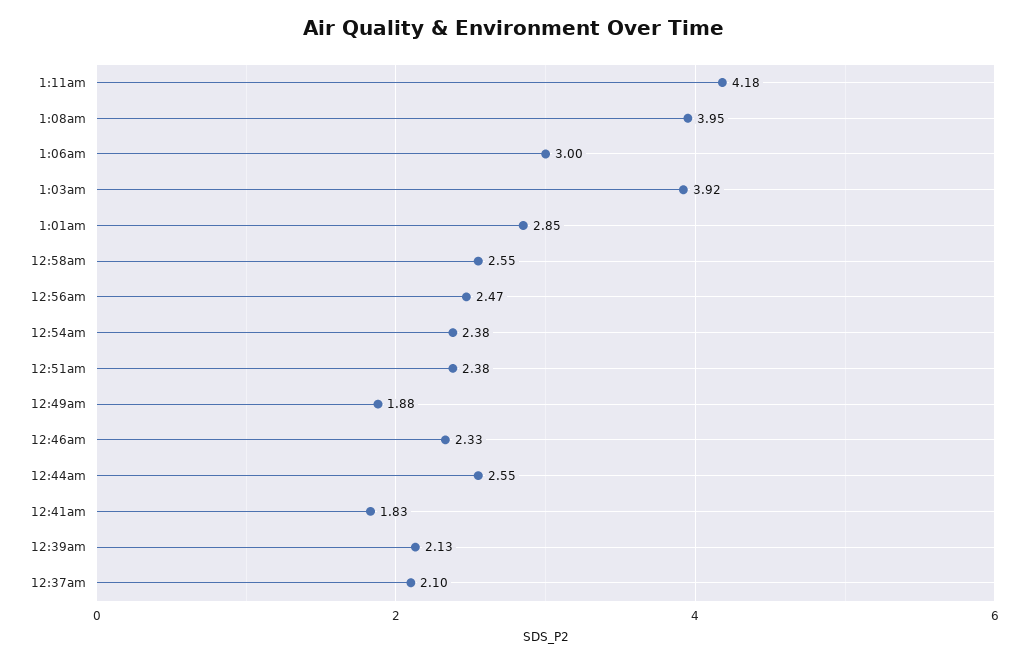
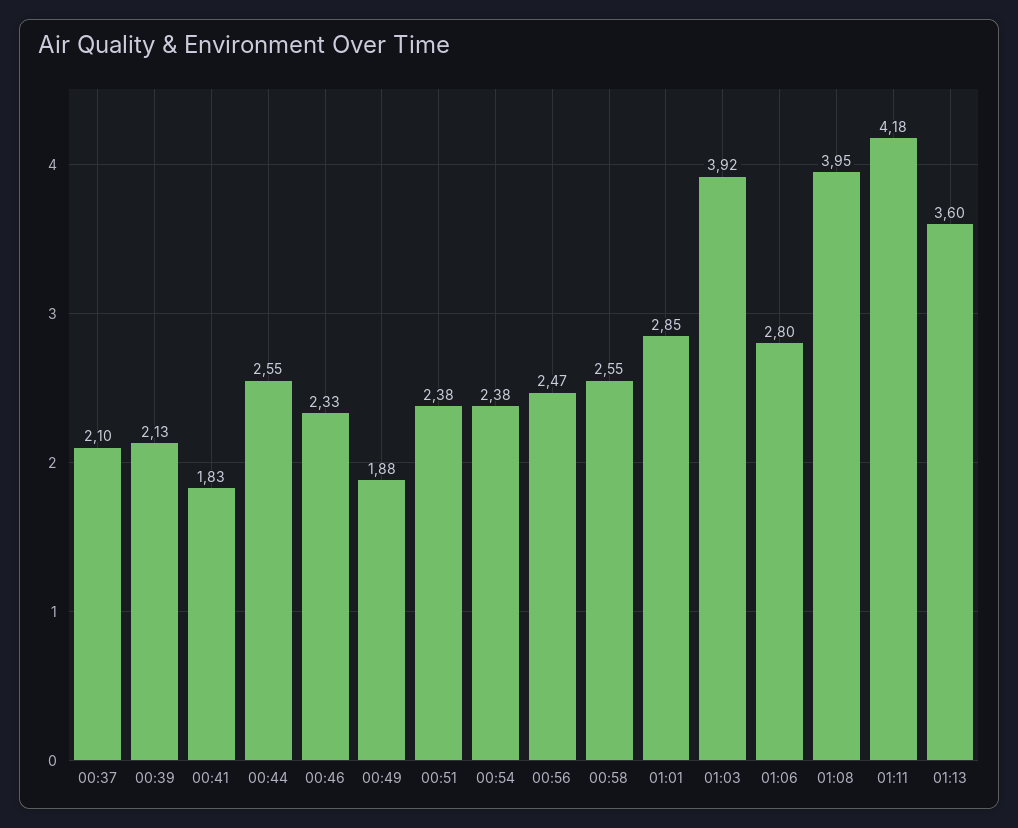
1:06am: 3 -> 2.8
01:13: none -> 3.6

